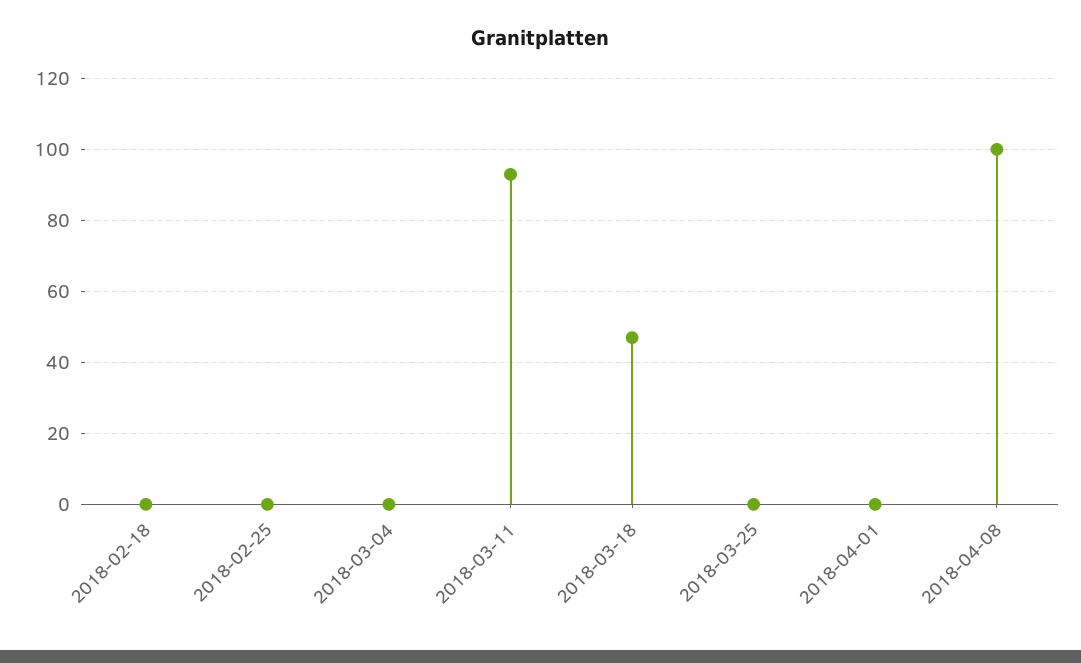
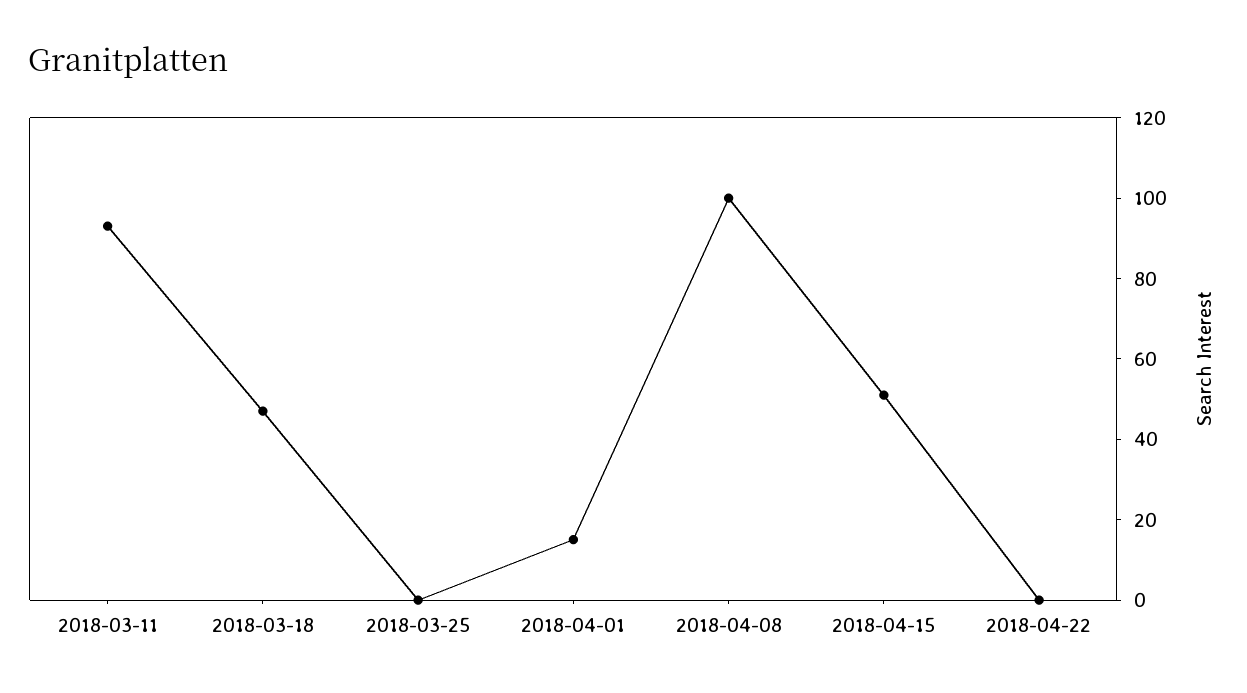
2018-02-18: 0 -> none
2018-02-25: 0 -> none
2018-03-04: 0 -> none
2018-04-01: 0 -> 15
2018-04-15: none -> 50
2018-04-22: none -> 0

